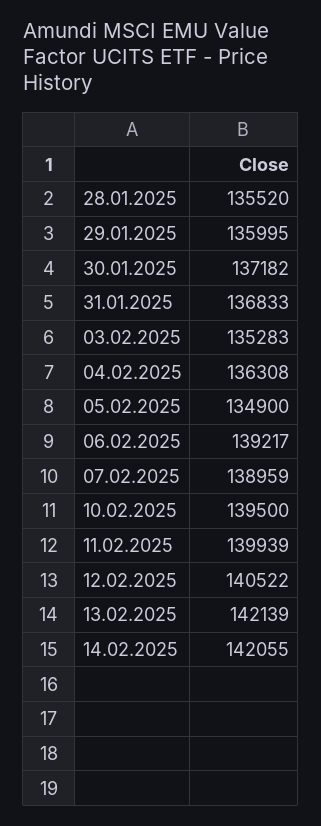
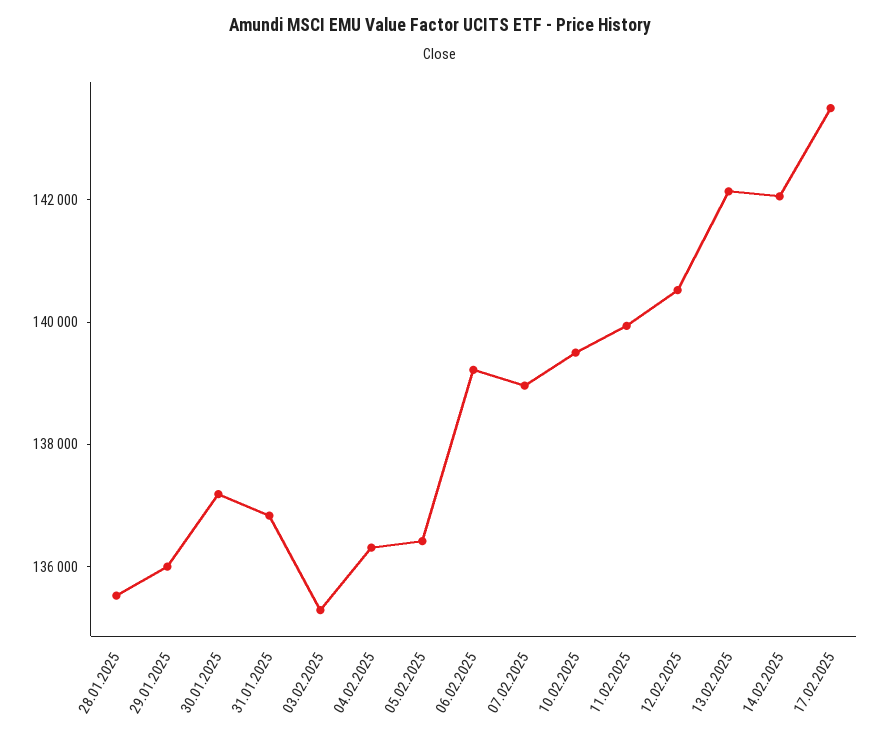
05.02.2025: 134900 -> 136500
17.02.2025: none -> 143500

